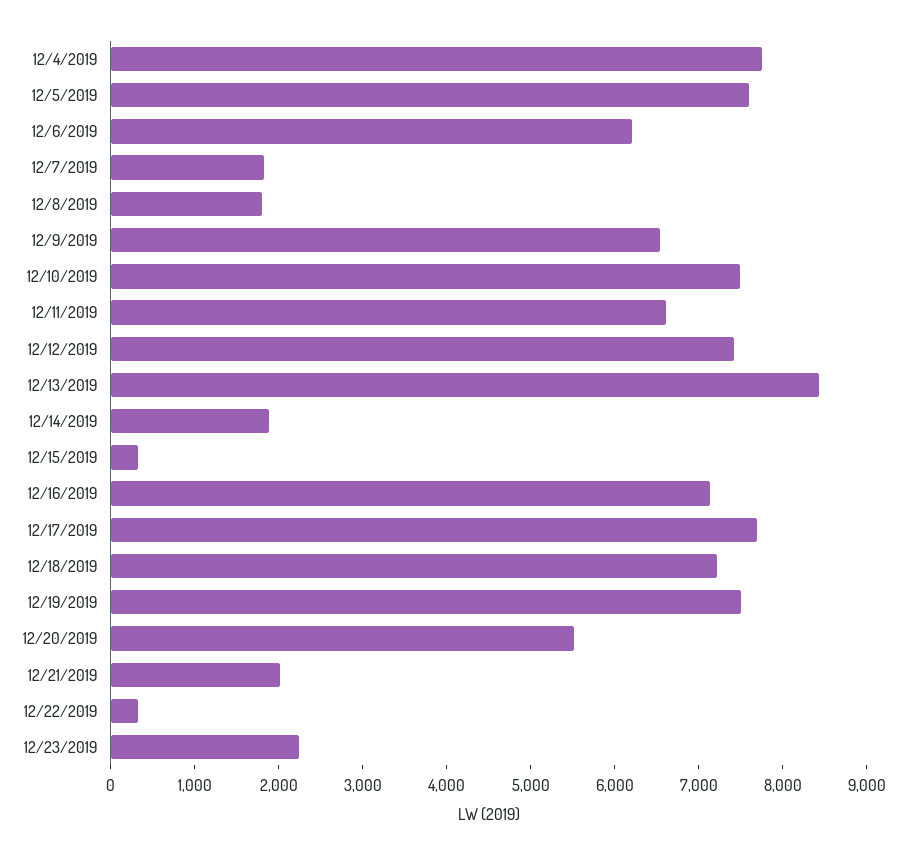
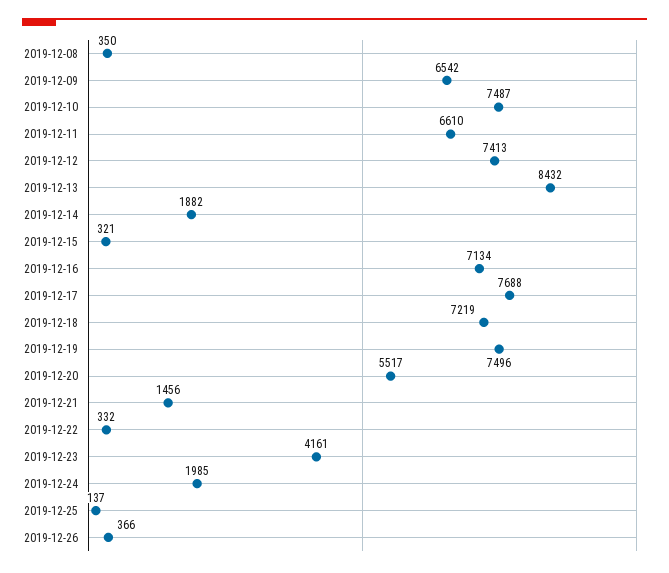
12/4/2019: 7800 -> none
12/5/2019: 7600 -> none
12/6/2019: 6200 -> none
12/7/2019: 1800 -> none
12/8/2019: 1800 -> 350
12/21/2019: 2000 -> 1456
12/23/2019: 2200 -> 4161
2019-12-24: none -> 1985
2019-12-25: none -> 137
2019-12-26: none -> 366

